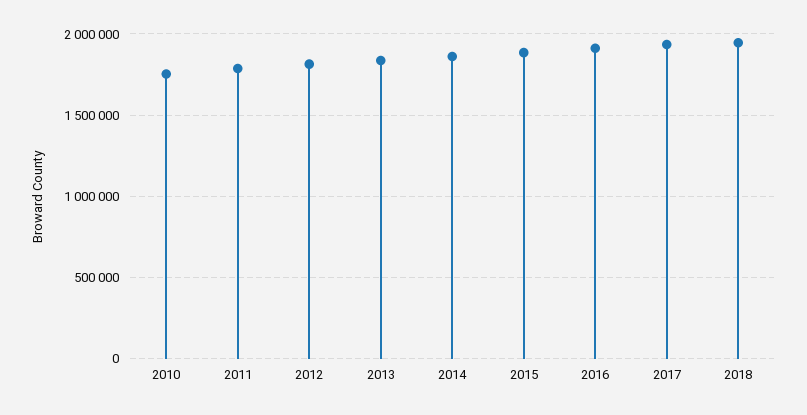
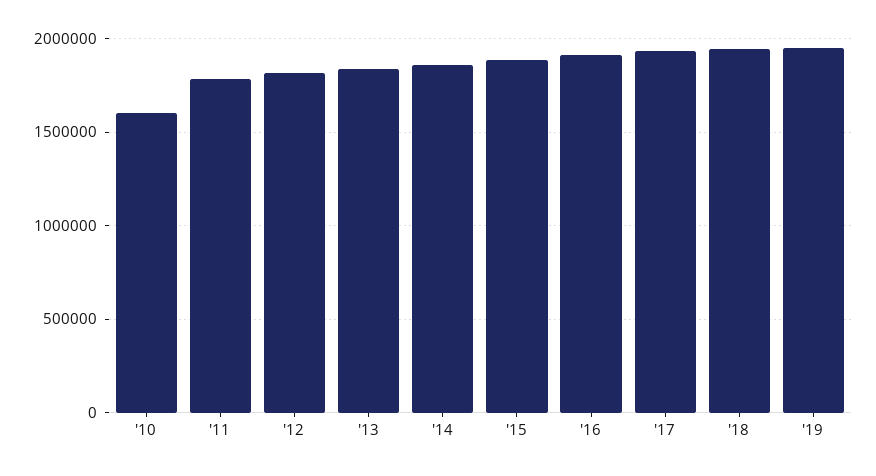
2010: 1750000 -> 1600000
'19: none -> 1950000

